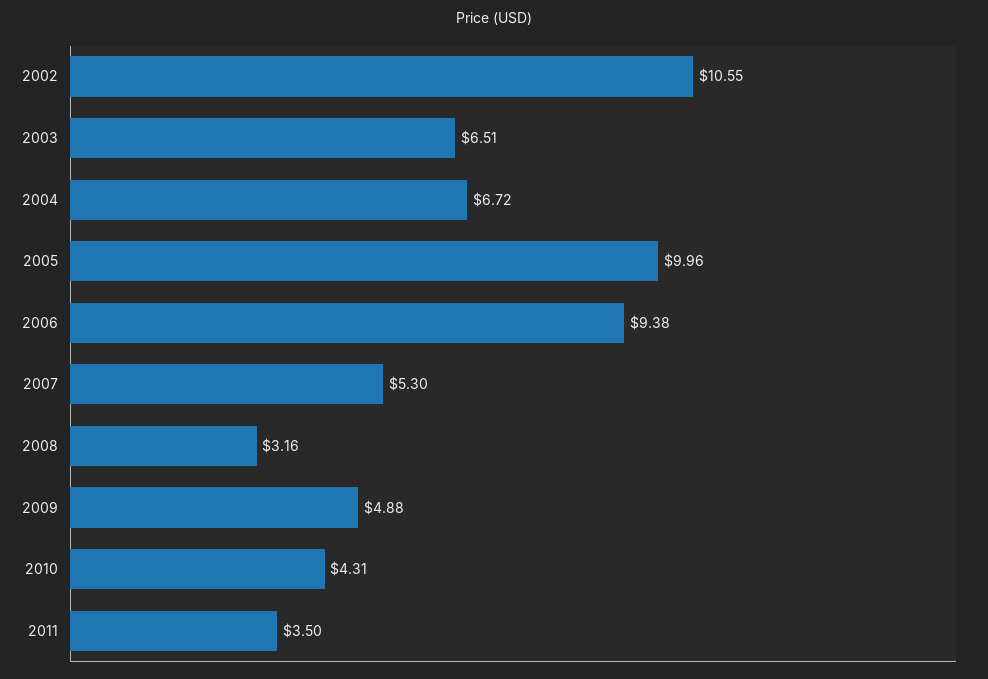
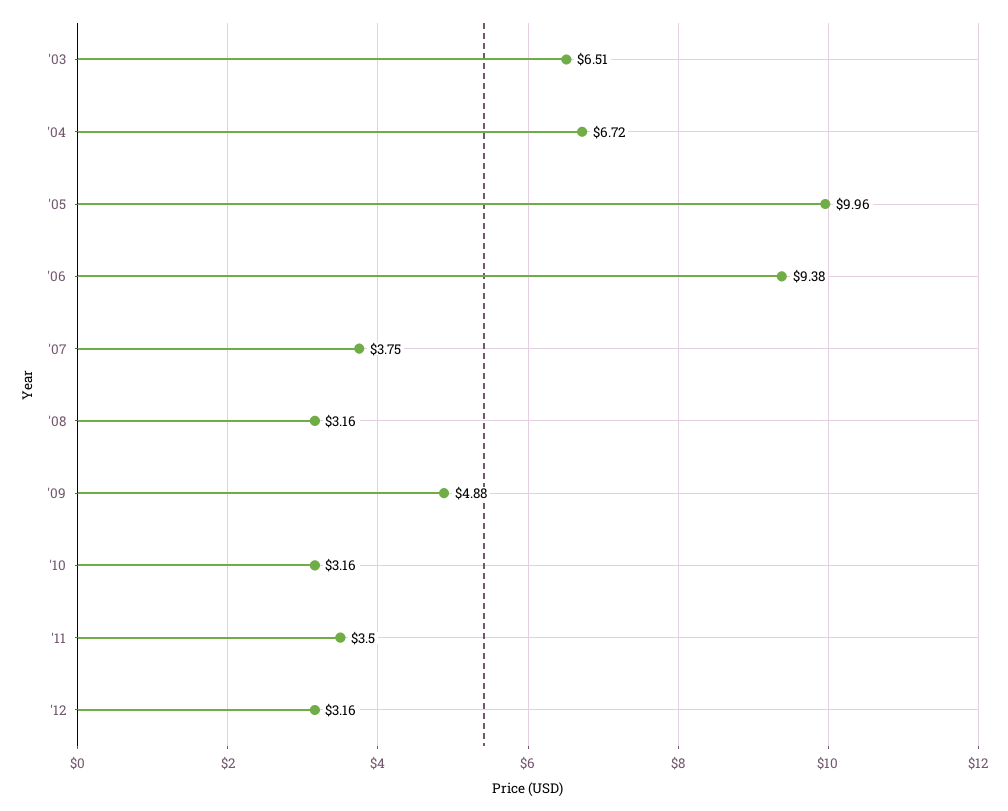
2002: 10.55 -> none
2007: 5.3 -> 3.75
2010: 4.31 -> 3.16
'12: none -> 3.16

